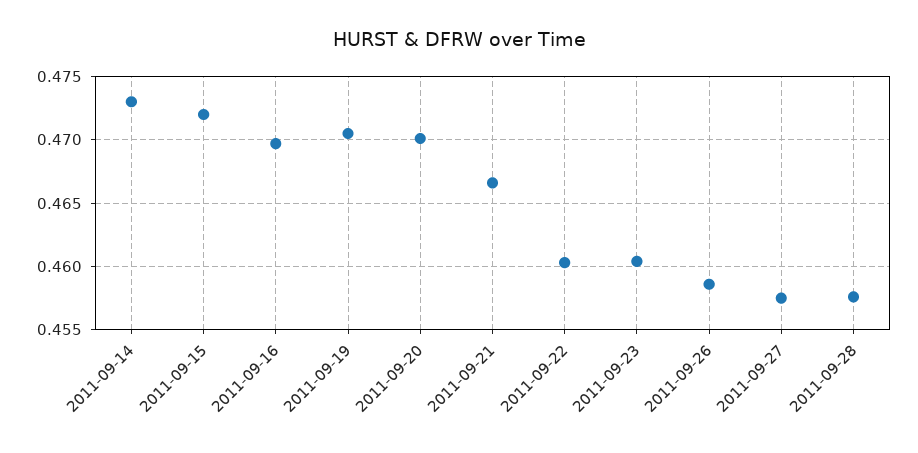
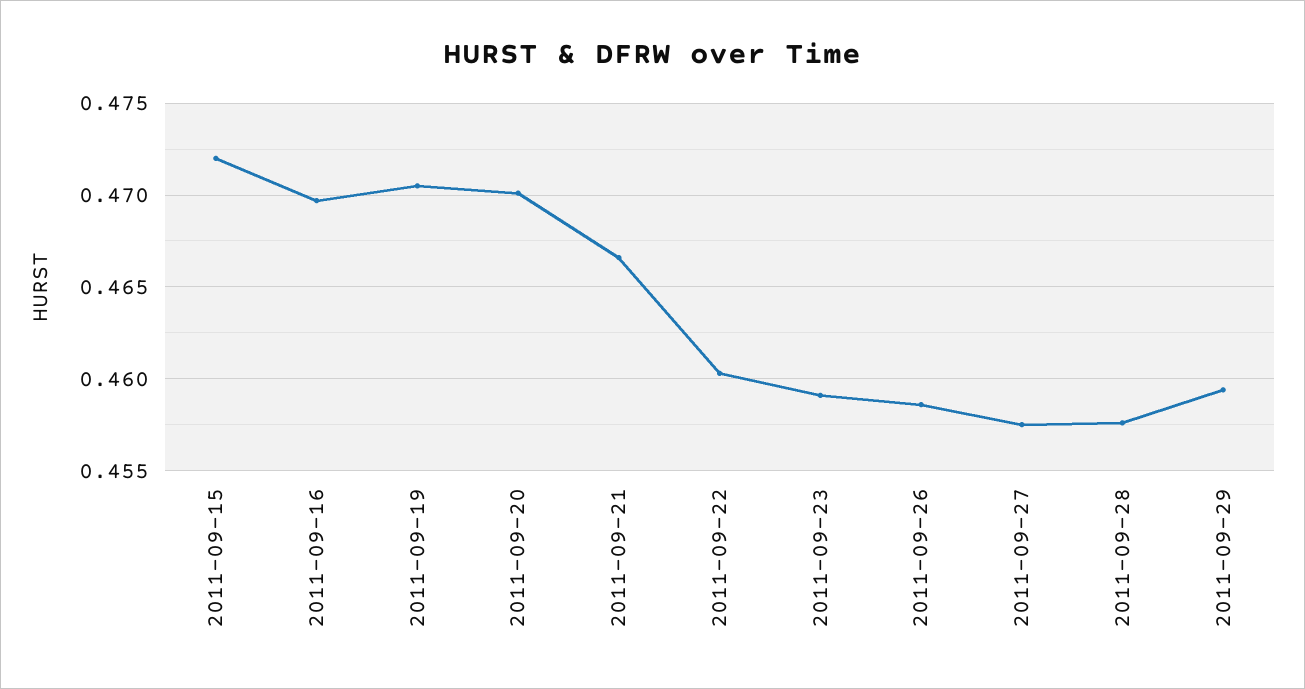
2011-09-14: 0.473 -> none
2011-09-23: 0.4605 -> 0.459
2011-09-29: none -> 0.4595

